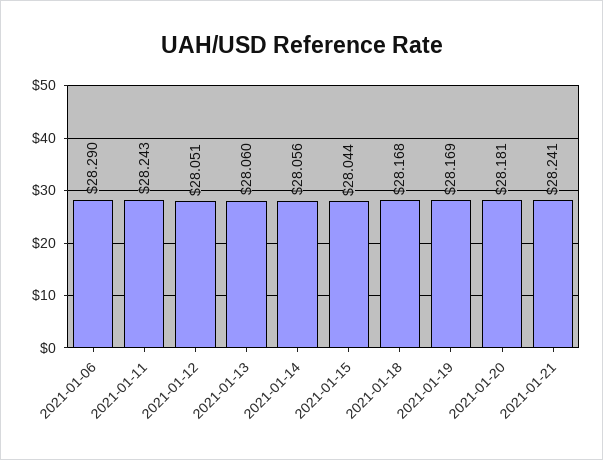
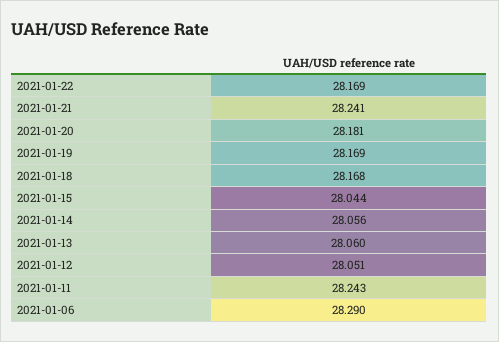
2021-01-22: none -> 28.169

